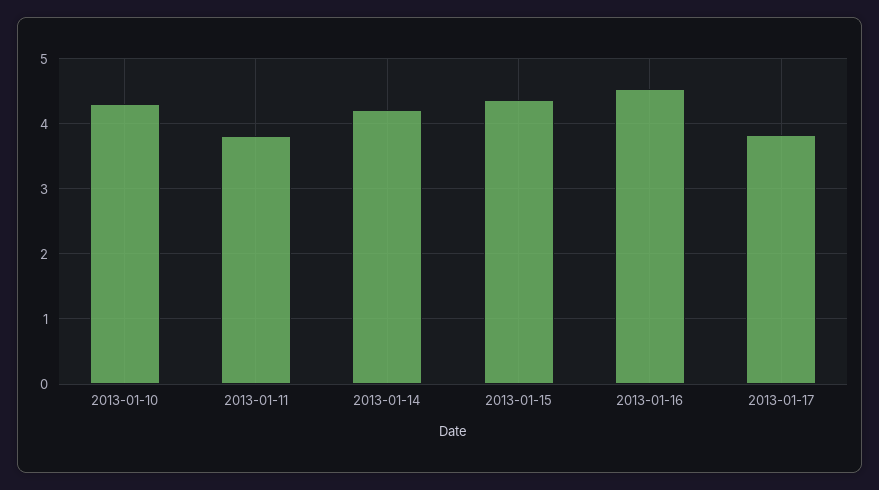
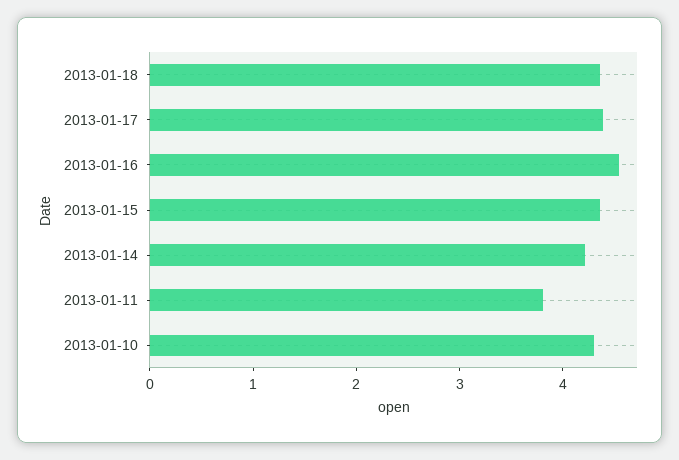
2013-01-17: 3.8 -> 4.4
2013-01-18: none -> 4.4

